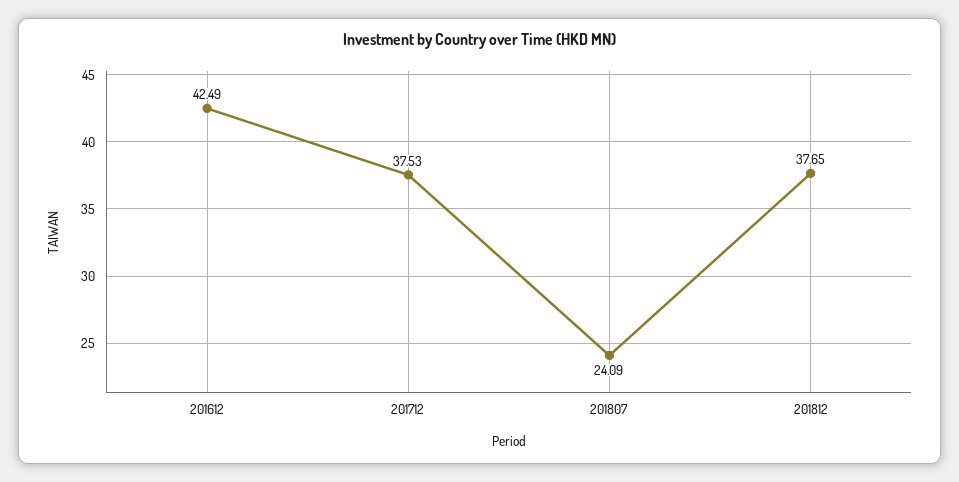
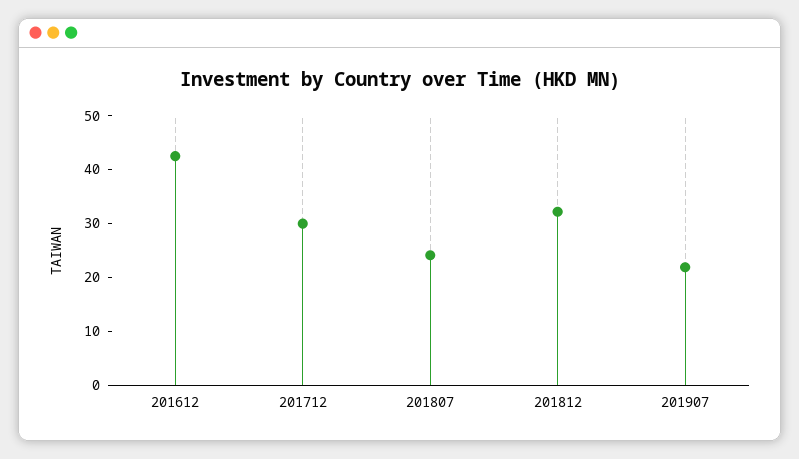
201712: 37.53 -> 30
201812: 37.65 -> 32
201907: none -> 22

